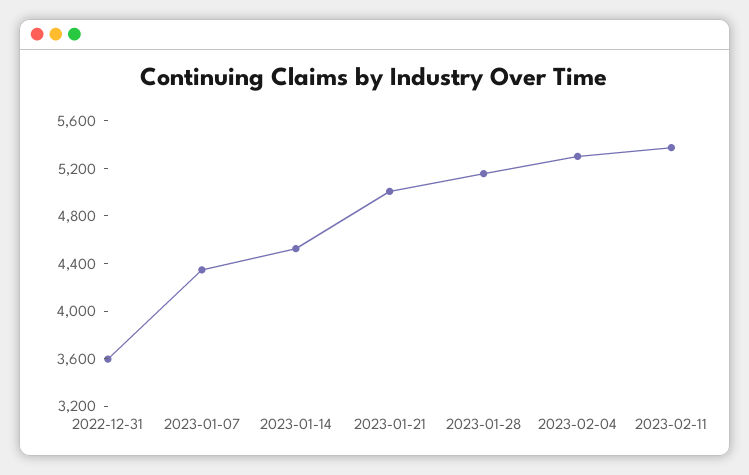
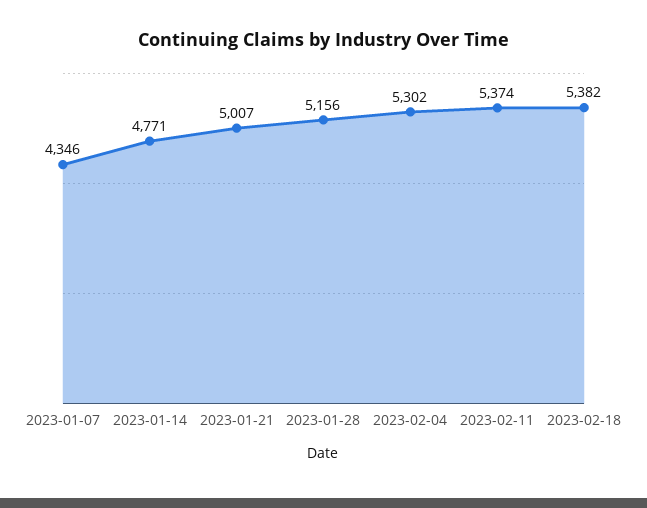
2022-12-31: 3600 -> none
2023-01-14: 4500 -> 4771
2023-02-18: none -> 5382

